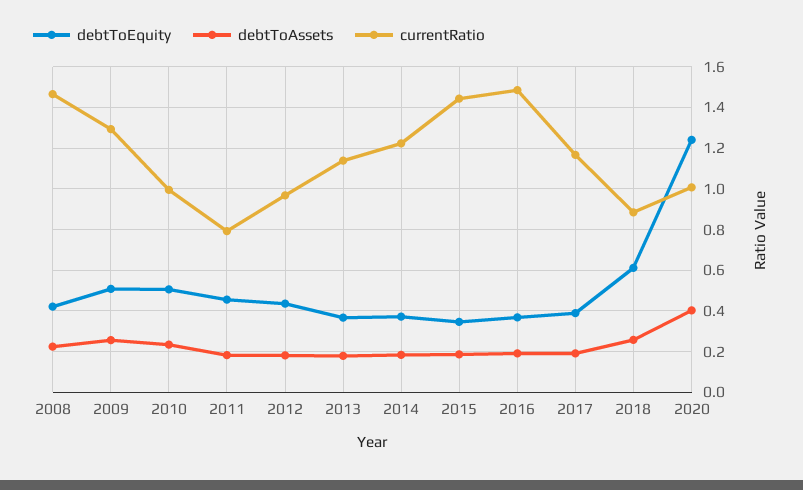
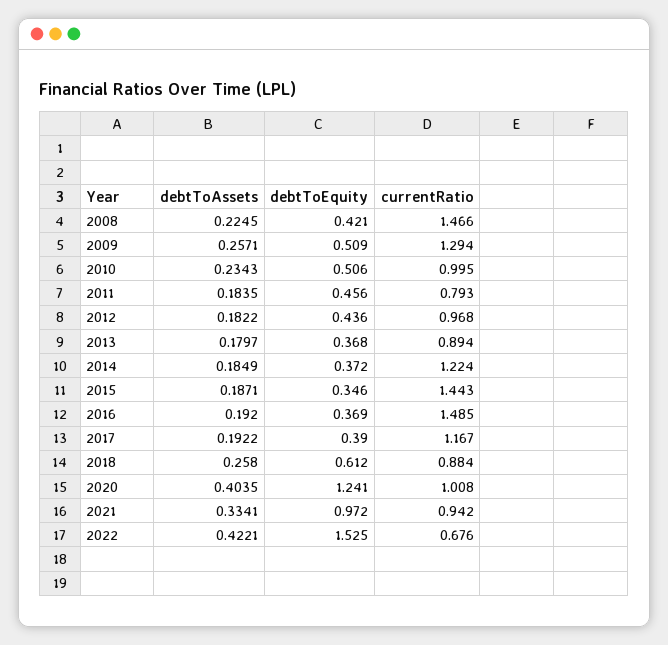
currentRatio, 2013: 1.15 -> 0.894
debtToAssets, 2021: none -> 0.3341
debtToEquity, 2021: none -> 0.972
currentRatio, 2021: none -> 0.942
debtToAssets, 2022: none -> 0.4221
debtToEquity, 2022: none -> 1.525
currentRatio, 2022: none -> 0.676

